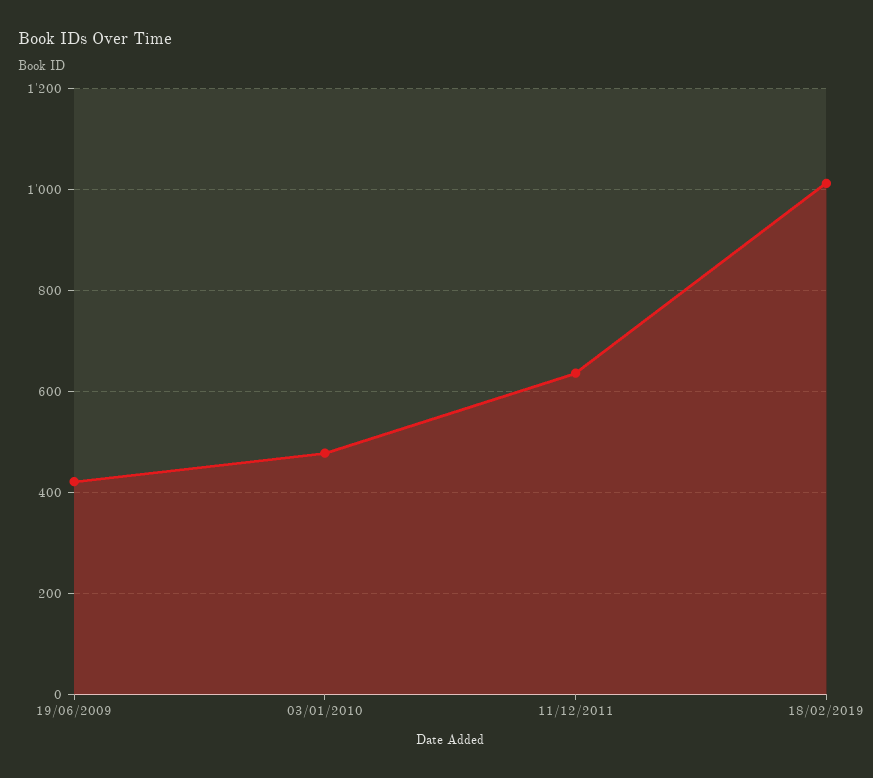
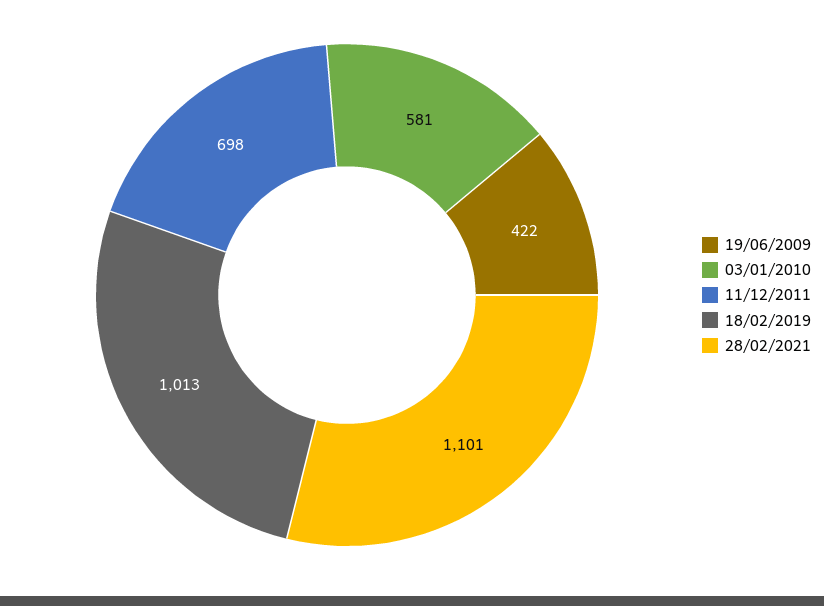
03/01/2010: 480 -> 581
11/12/2011: 640 -> 698
28/02/2021: none -> 1101

